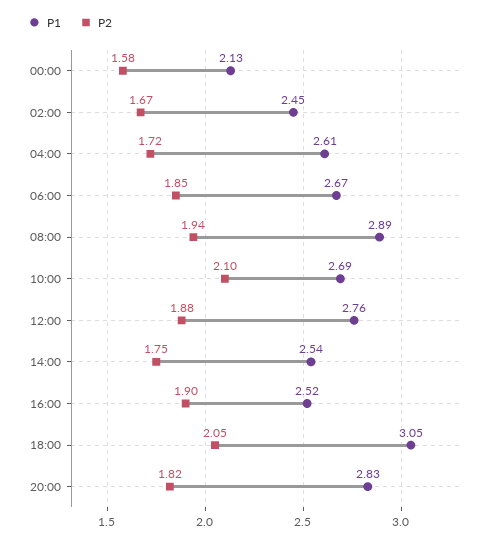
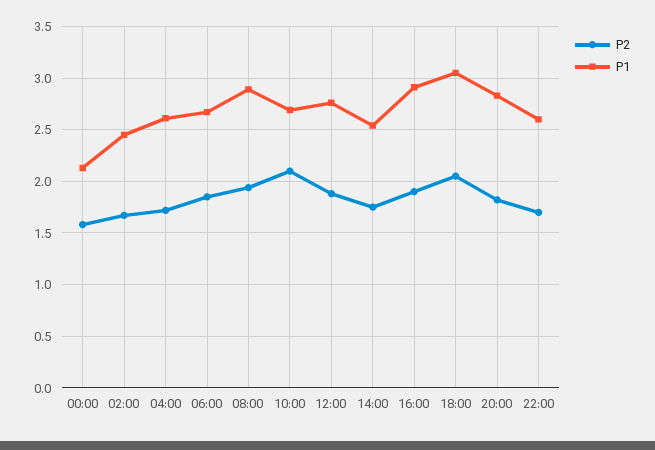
P1, 16:00: 2.52 -> 2.9
P2, 22:00: none -> 1.7
P1, 22:00: none -> 2.6

